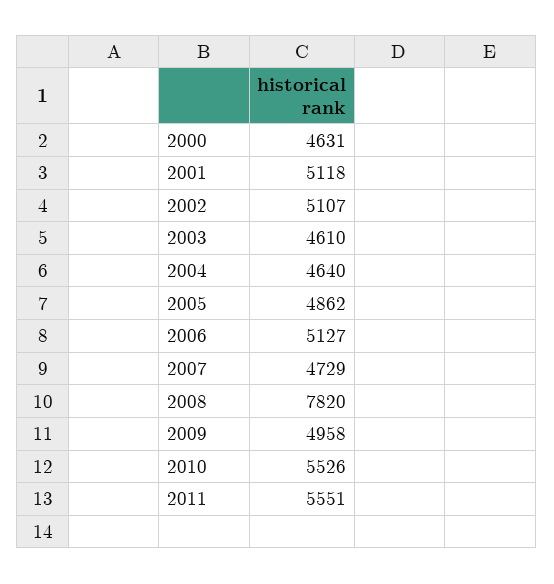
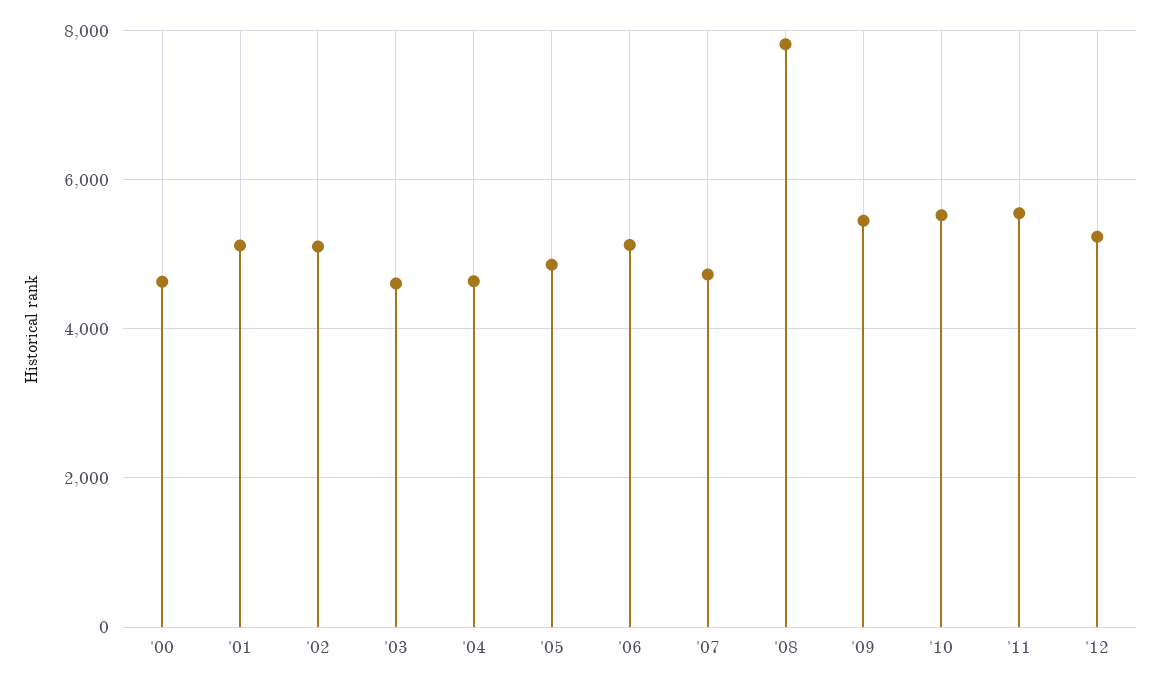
2009: 4958 -> 5400
'12: none -> 5200

